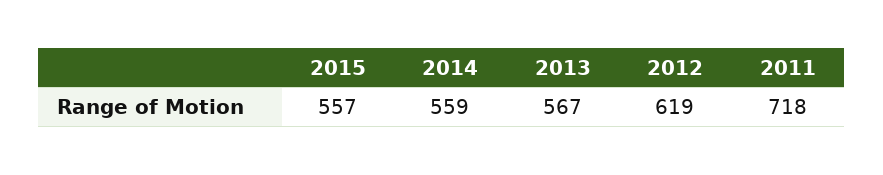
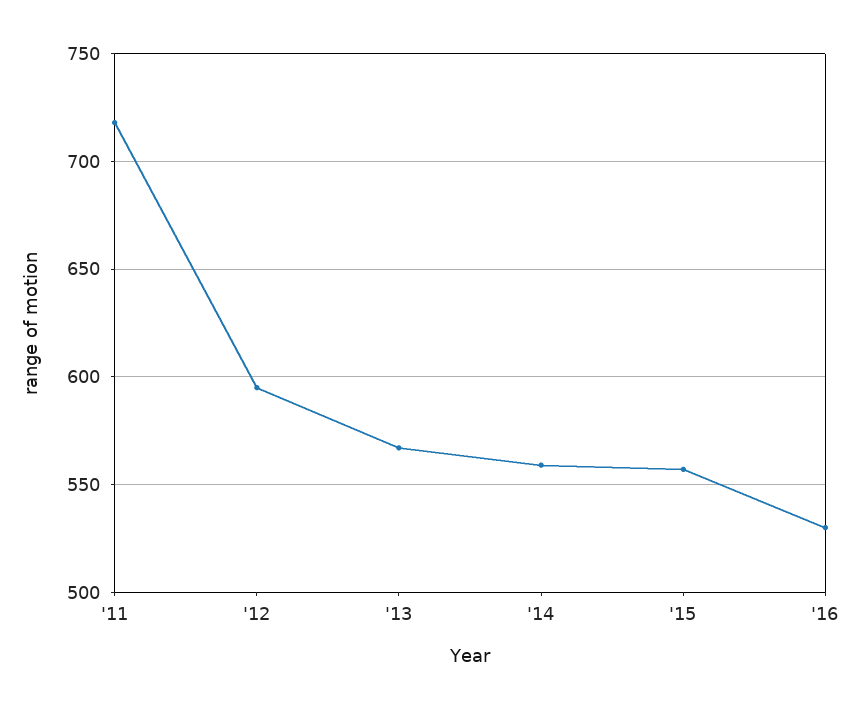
2012: 619 -> 595
'16: none -> 530

